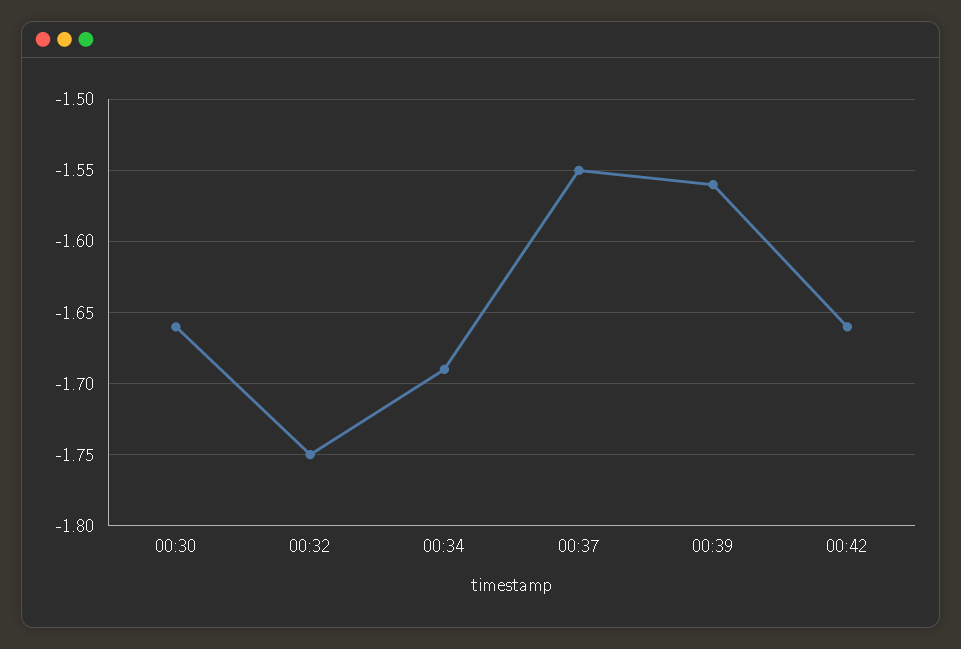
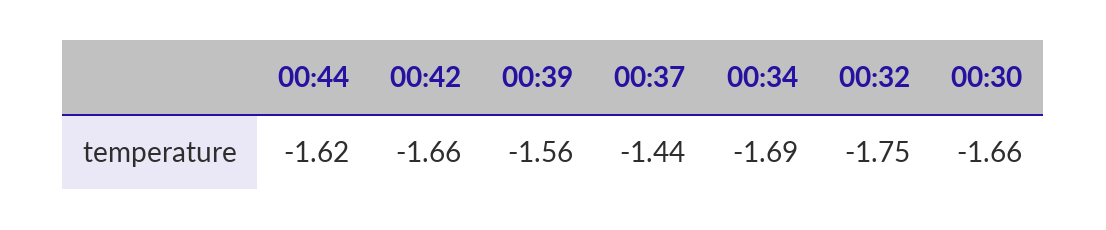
00:37: -1.55 -> -1.44
00:44: none -> -1.62

